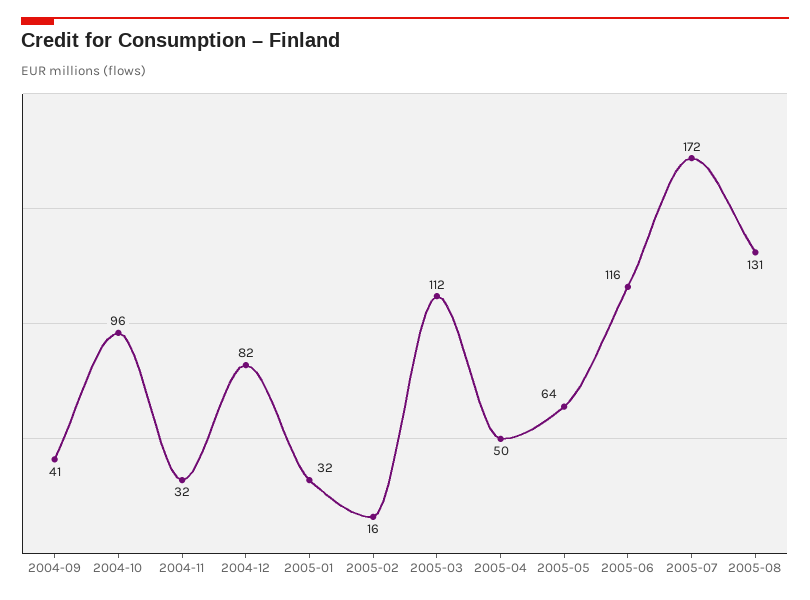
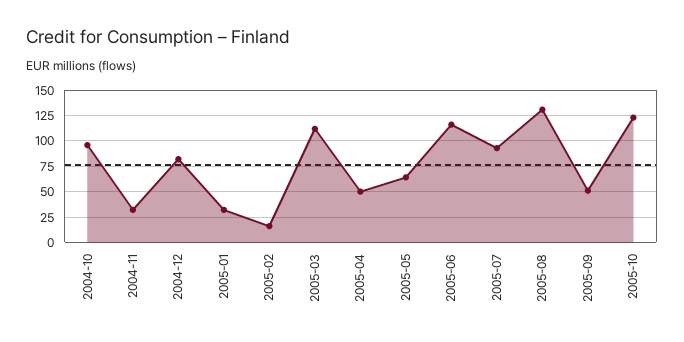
2004-09: 41 -> none
2005-07: 172 -> 100
2005-09: none -> 50
2005-10: none -> 125

